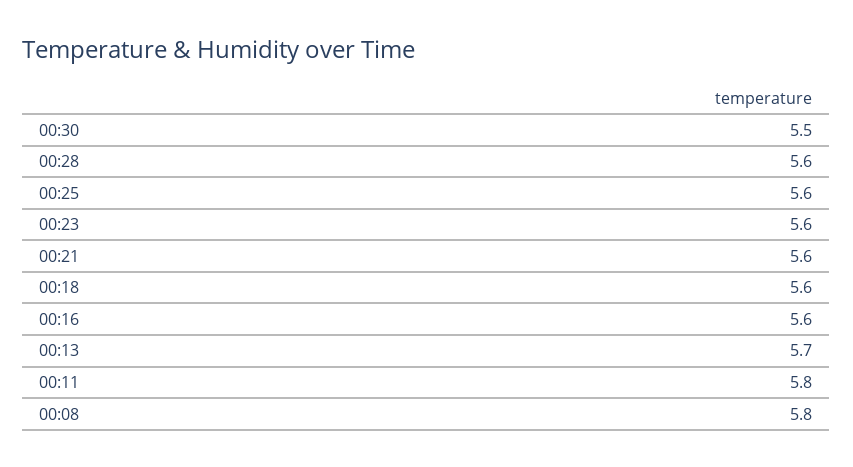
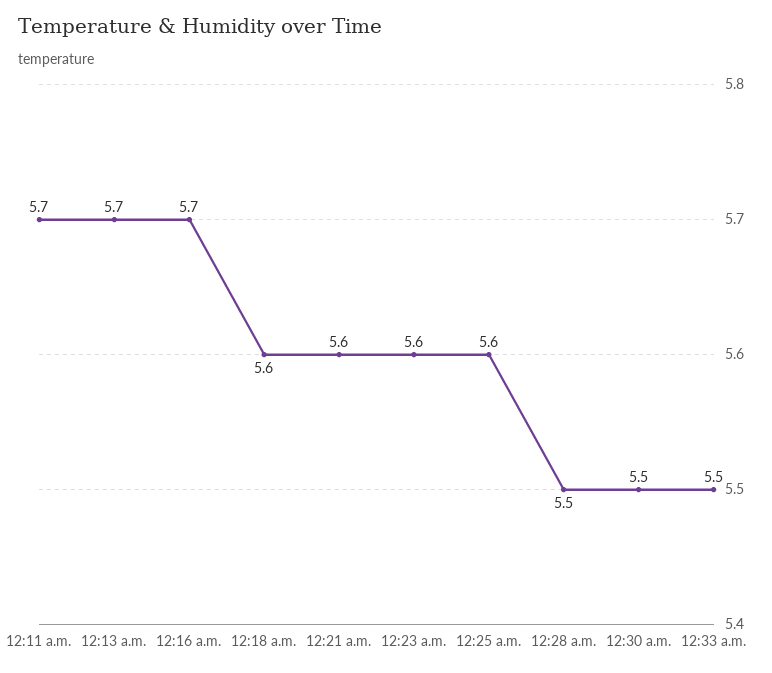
00:28: 5.6 -> 5.5
00:16: 5.6 -> 5.7
00:11: 5.8 -> 5.7
00:08: 5.8 -> none
12:33 a.m.: none -> 5.5

